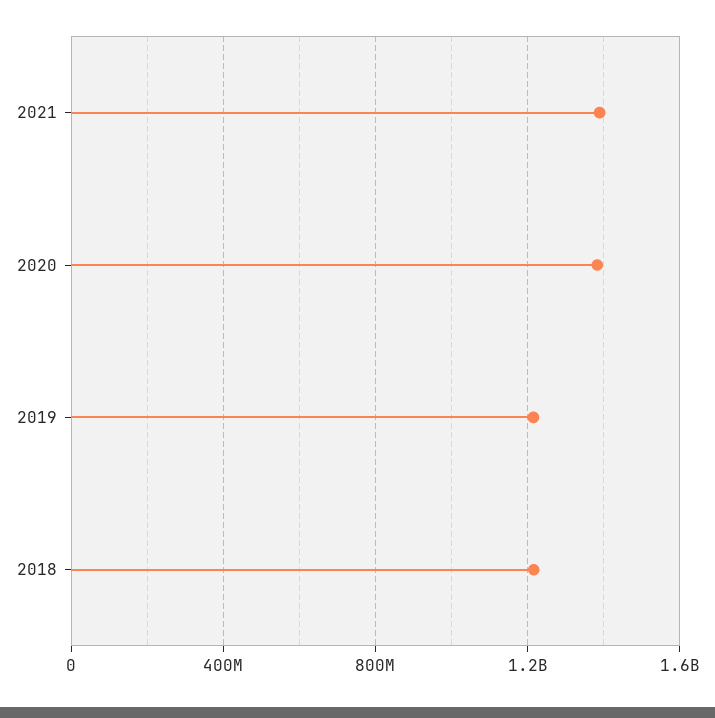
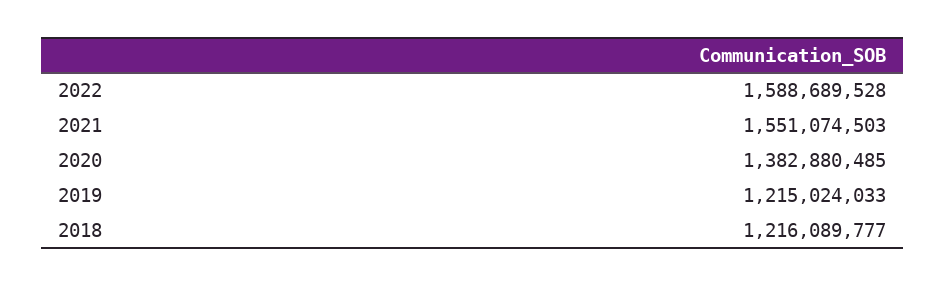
2021: 1400000000 -> 1551074503
2022: none -> 1588689528

